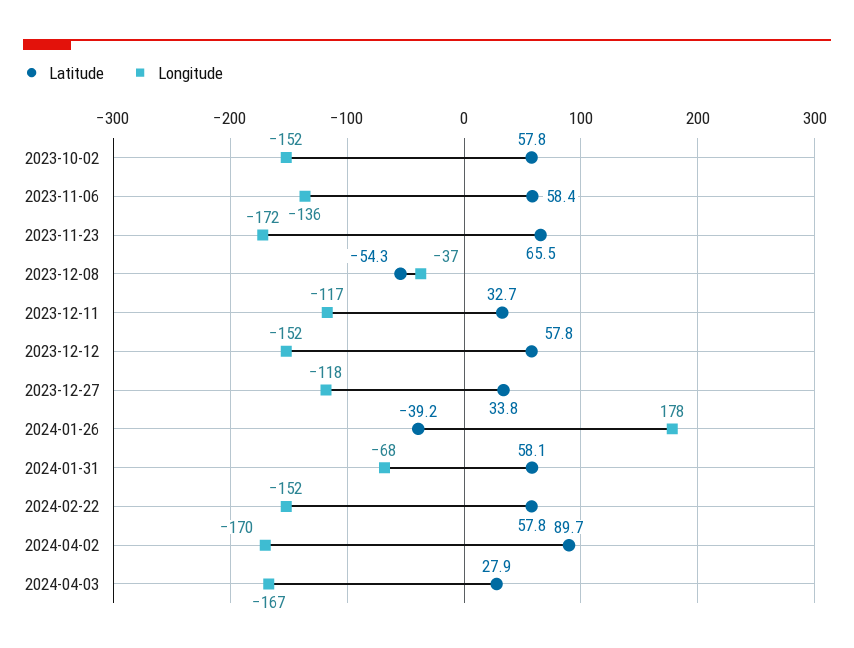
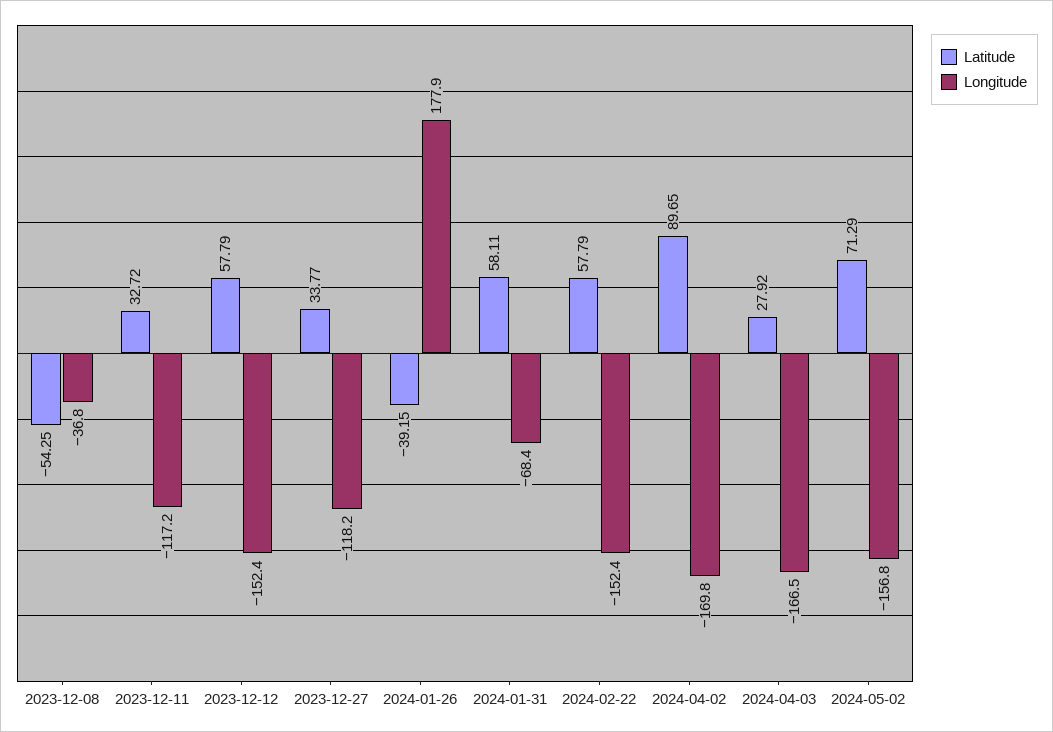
Latitude, 2023-10-02: 57.8 -> none
Longitude, 2023-10-02: -152 -> none
Latitude, 2023-11-06: 58.4 -> none
Longitude, 2023-11-06: -136 -> none
Latitude, 2023-11-23: 65.5 -> none
Longitude, 2023-11-23: -172 -> none
Latitude, 2024-05-02: none -> 71.29
Longitude, 2024-05-02: none -> -156.8

